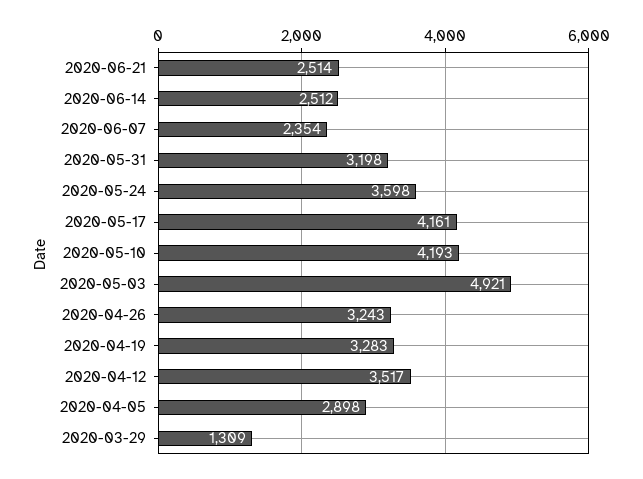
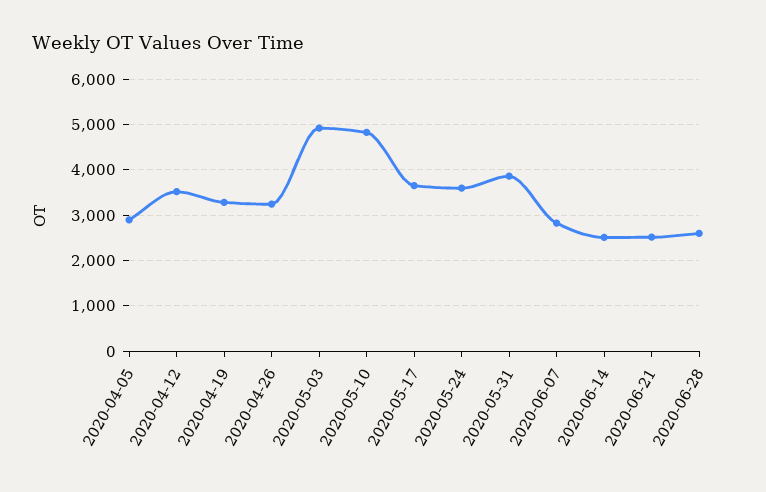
2020-06-07: 2354 -> 2800
2020-05-31: 3198 -> 3800
2020-05-17: 4161 -> 3600
2020-05-10: 4193 -> 4800
2020-03-29: 1309 -> none
2020-06-28: none -> 2600

